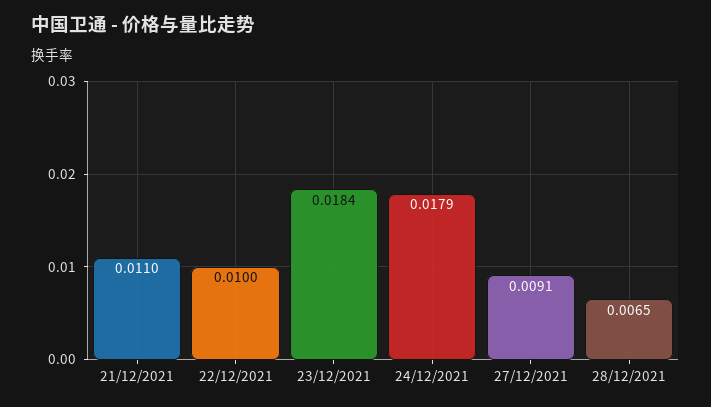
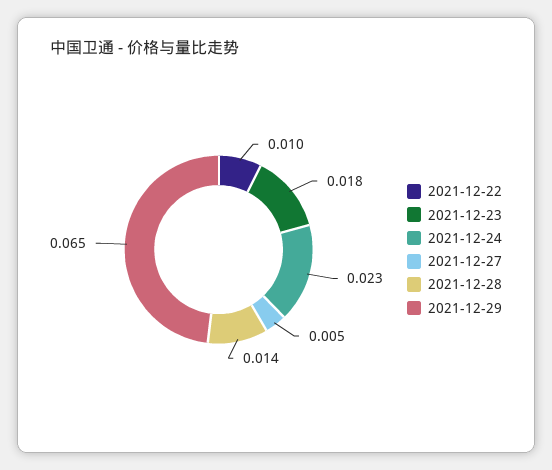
21/12/2021: 0.011 -> none
24/12/2021: 0.0179 -> 0.023
27/12/2021: 0.0091 -> 0.005
28/12/2021: 0.0065 -> 0.014
2021-12-29: none -> 0.065

